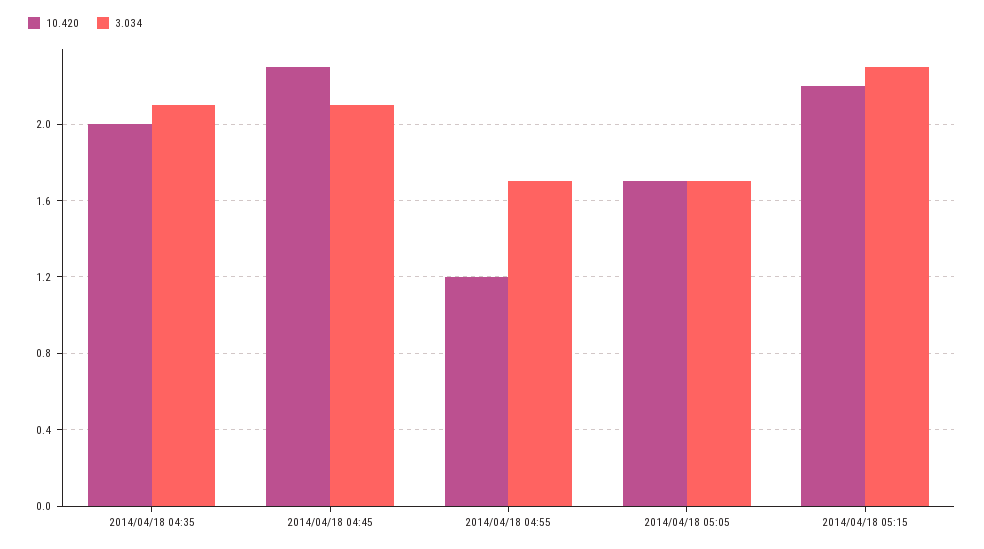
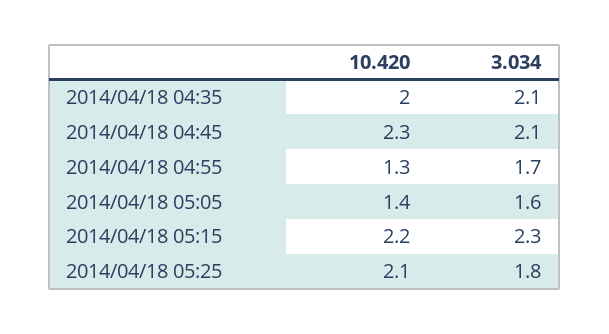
10.420, 2014/04/18 04:55: 1.2 -> 1.3
10.420, 2014/04/18 05:05: 1.7 -> 1.4
3.034, 2014/04/18 05:05: 1.7 -> 1.6
10.420, 2014/04/18 05:25: none -> 2.1
3.034, 2014/04/18 05:25: none -> 1.8

